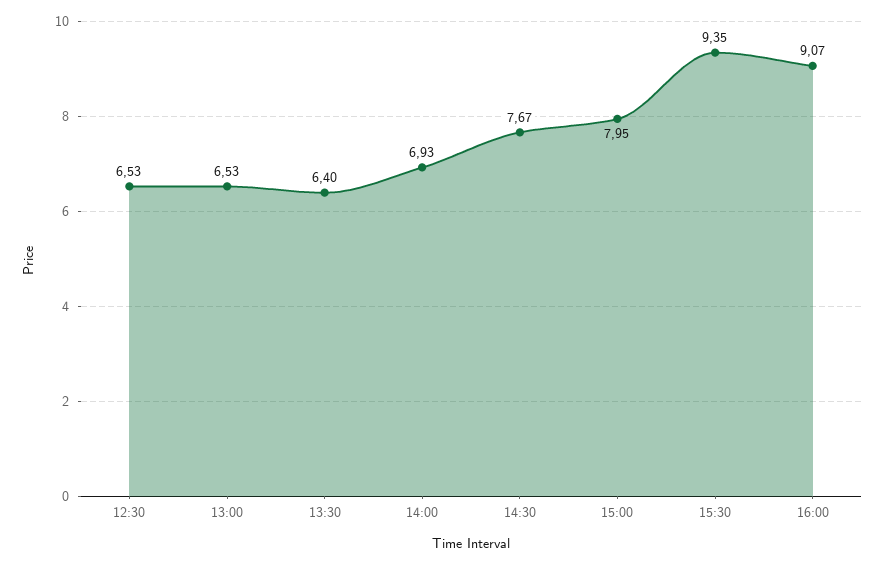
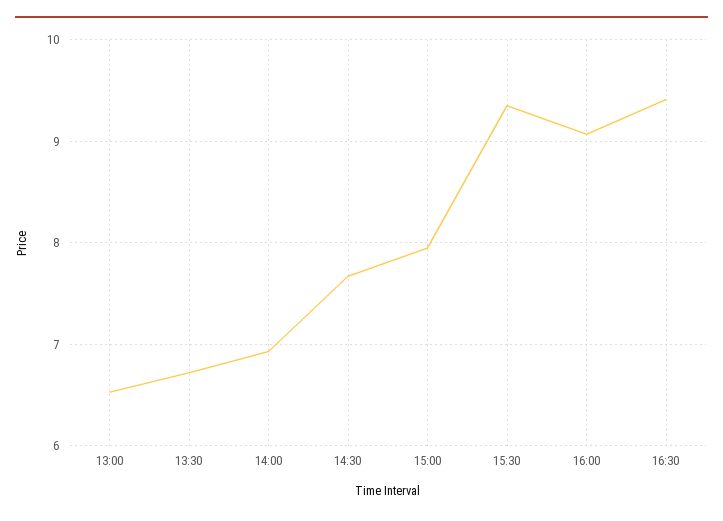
12:30: 6.53 -> none
13:30: 6.4 -> 6.7
16:30: none -> 9.4

